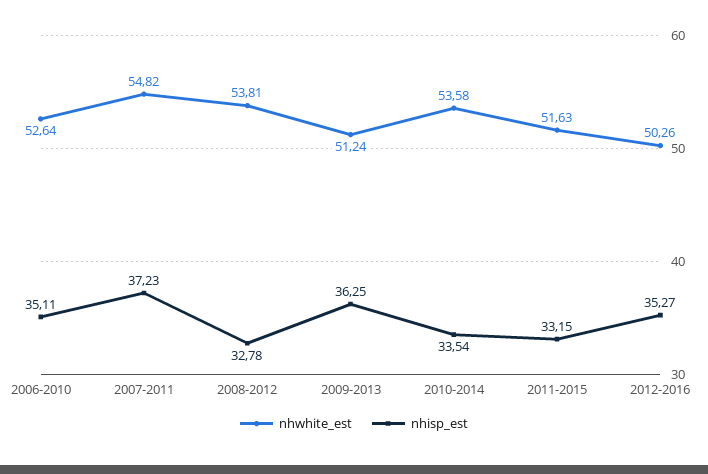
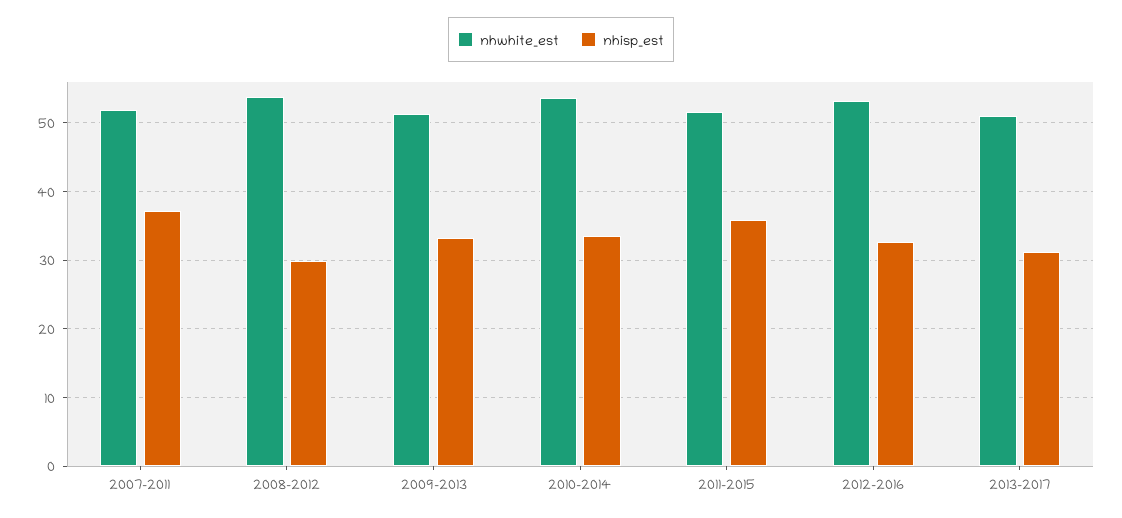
nhwhite_est, 2006-2010: 52.64 -> none
nhisp_est, 2006-2010: 35.11 -> none
nhwhite_est, 2007-2011: 54.82 -> 52
nhisp_est, 2008-2012: 32.78 -> 30
nhisp_est, 2009-2013: 36.25 -> 33
nhisp_est, 2011-2015: 33.15 -> 36
nhwhite_est, 2012-2016: 50.26 -> 53
nhisp_est, 2012-2016: 35.27 -> 33
nhwhite_est, 2013-2017: none -> 51
nhisp_est, 2013-2017: none -> 31

